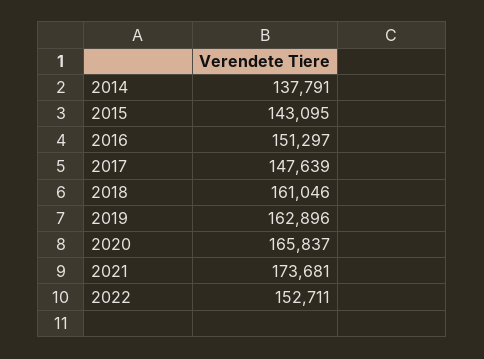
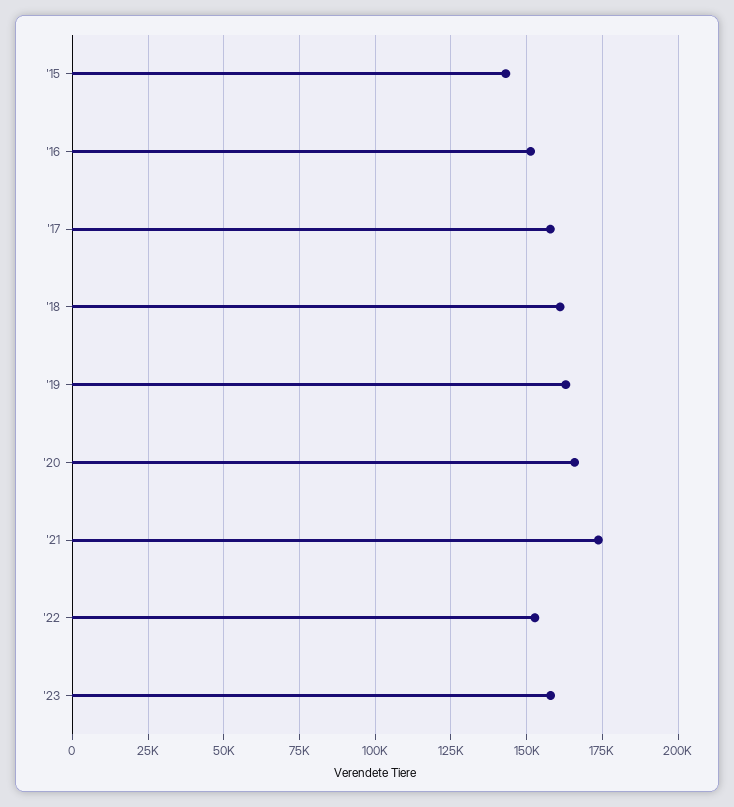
2014: 137791 -> none
2017: 147639 -> 157500
'23: none -> 157500

